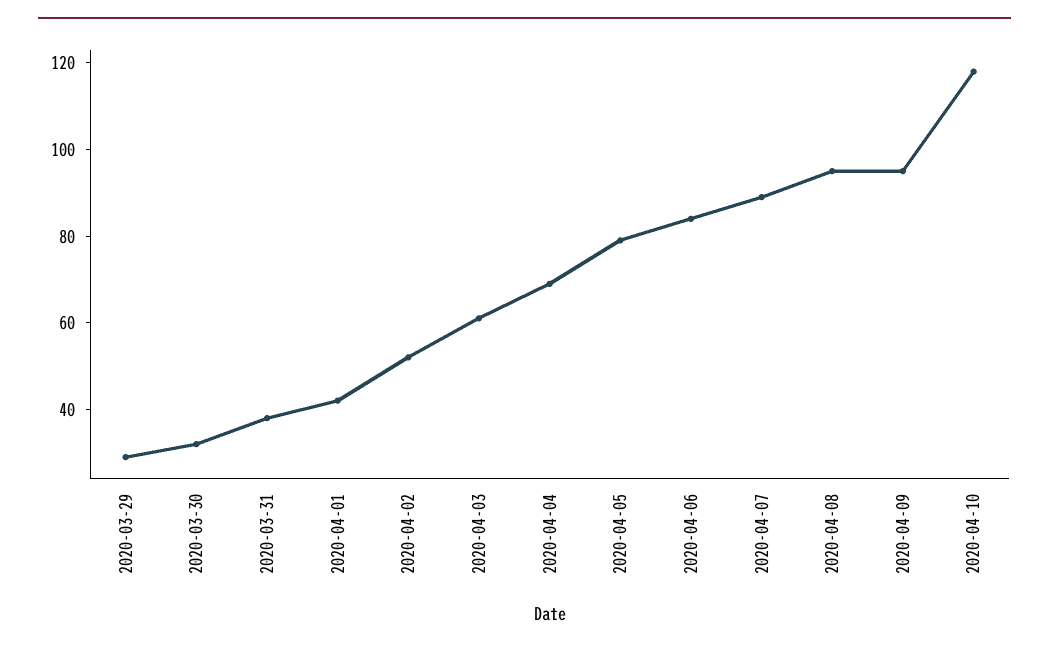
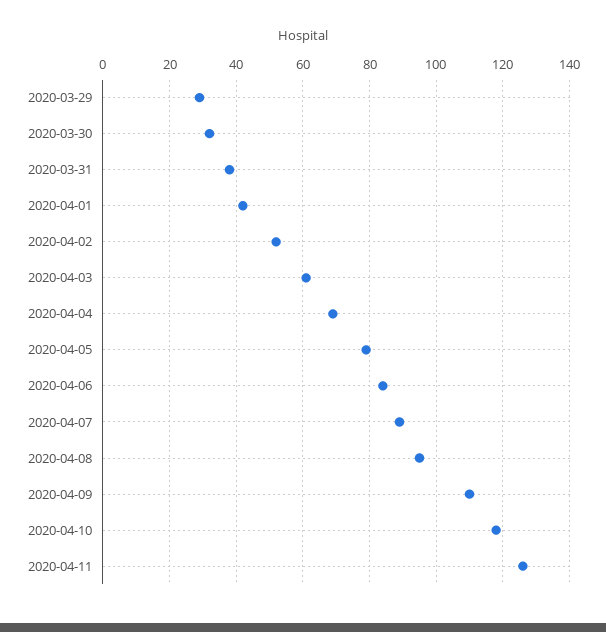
2020-04-09: 95 -> 110
2020-04-11: none -> 125

